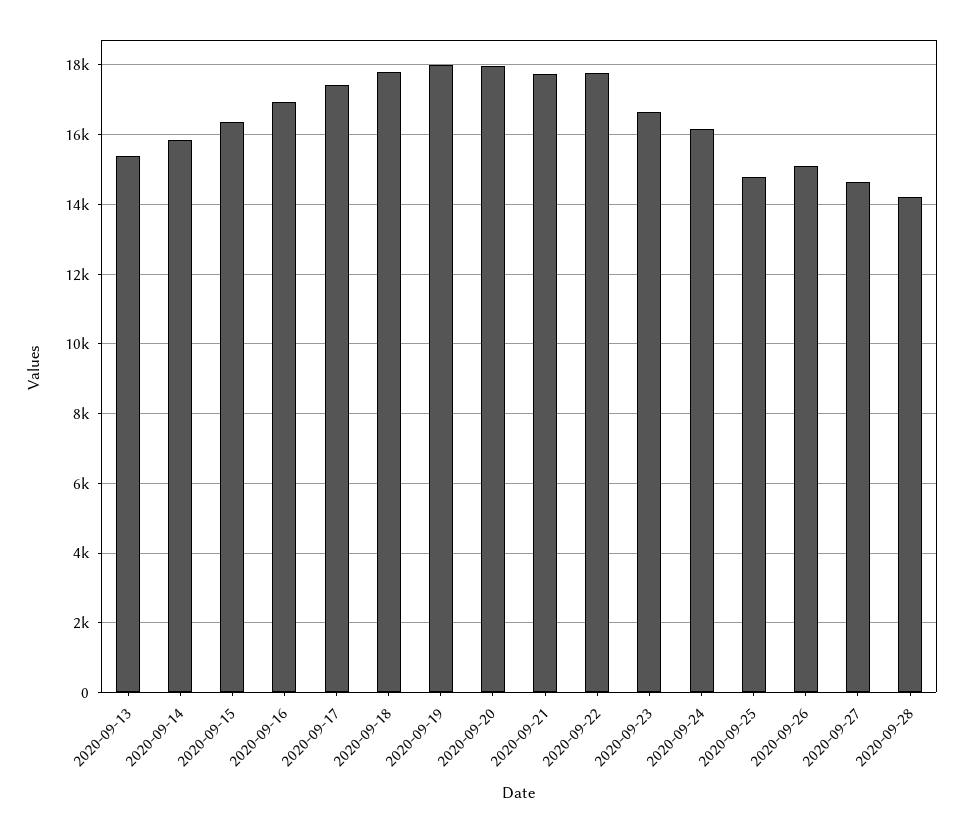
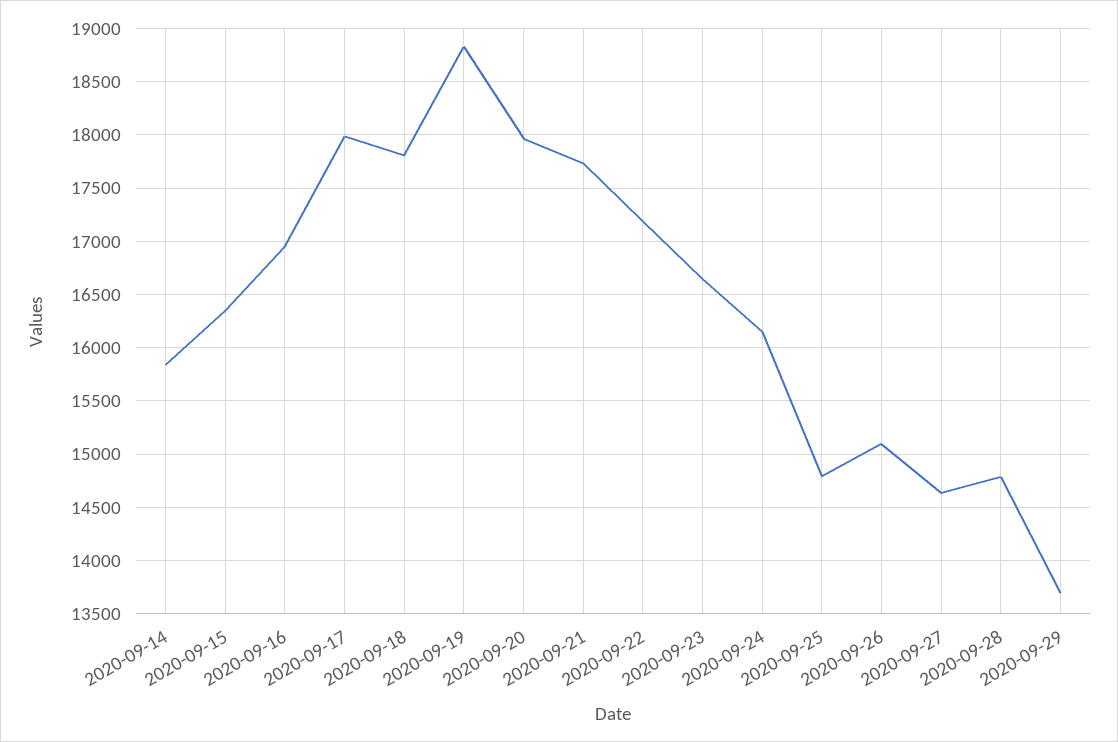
2020-09-13: 15400 -> none
2020-09-17: 17400 -> 18000
2020-09-19: 18000 -> 18800
2020-09-22: 17800 -> 17200
2020-09-28: 14200 -> 14800
2020-09-29: none -> 13700

